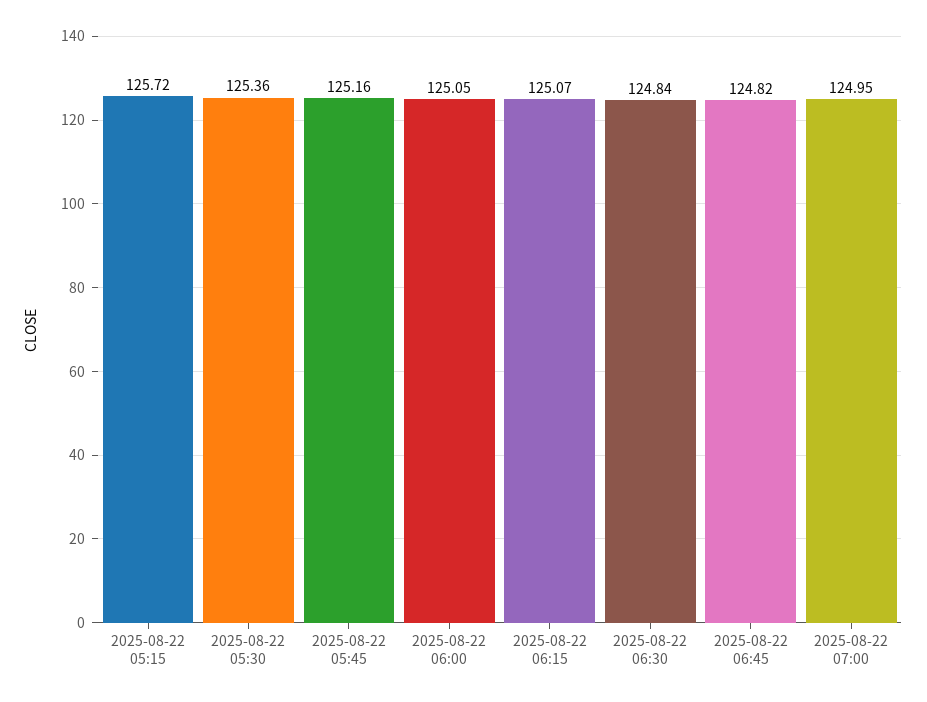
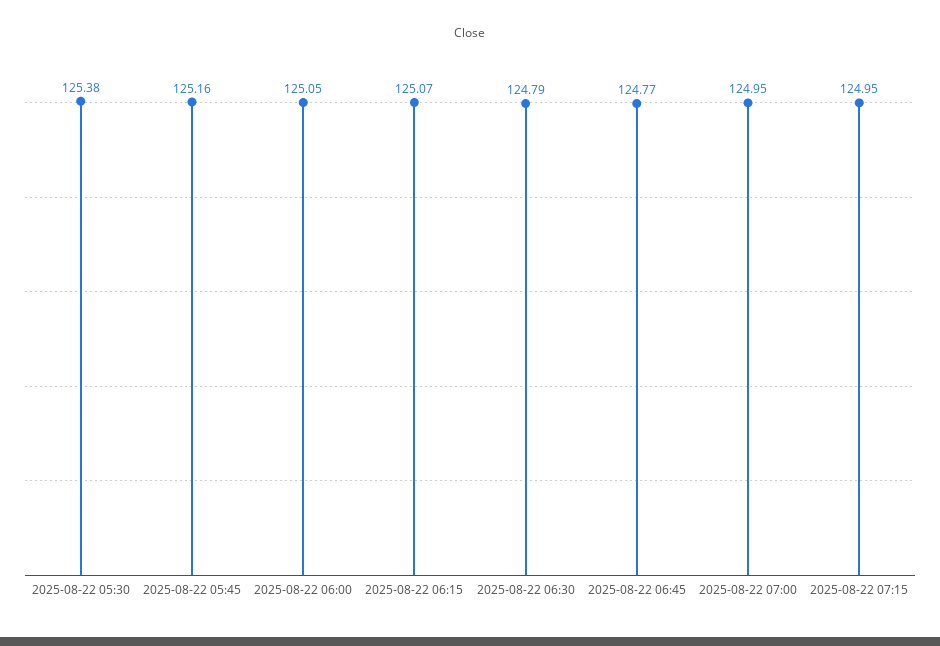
2025-08-22 05:15: 125.72 -> none
2025-08-22 05:30: 125.36 -> 125.38
2025-08-22 06:30: 124.84 -> 124.79
2025-08-22 06:45: 124.82 -> 124.77
2025-08-22 07:15: none -> 124.95

